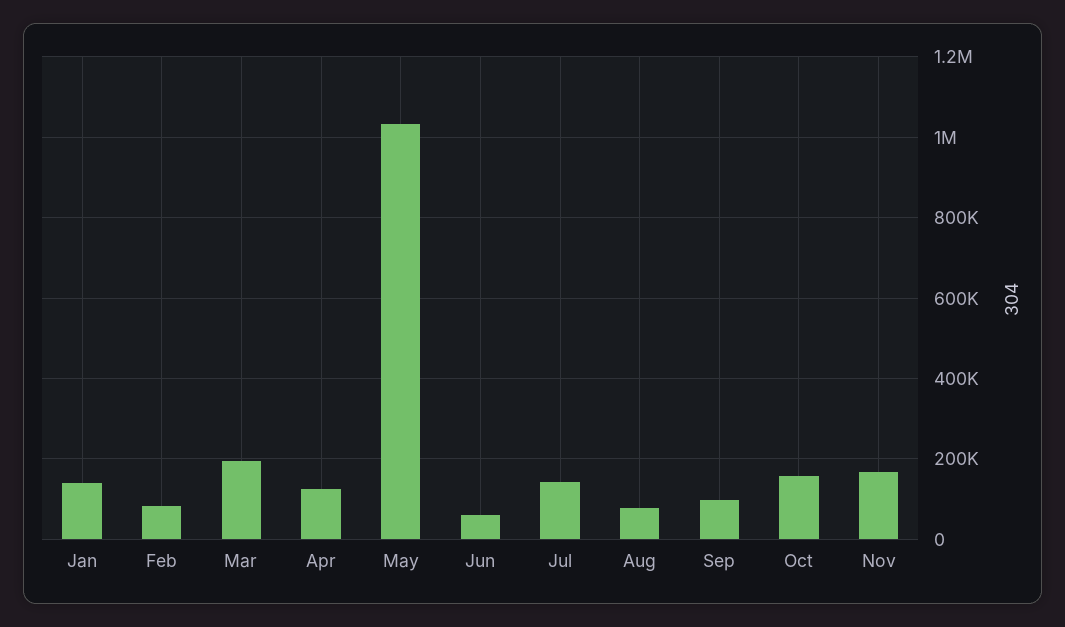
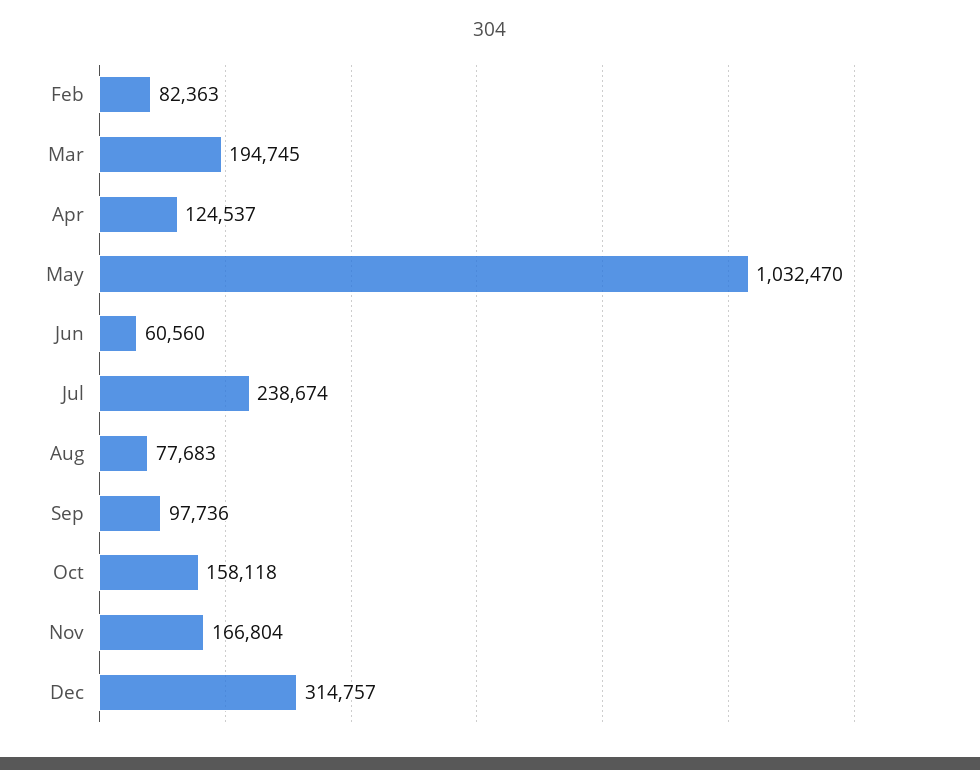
Jan: 140000 -> none
Jul: 140000 -> 238674
Dec: none -> 314757

